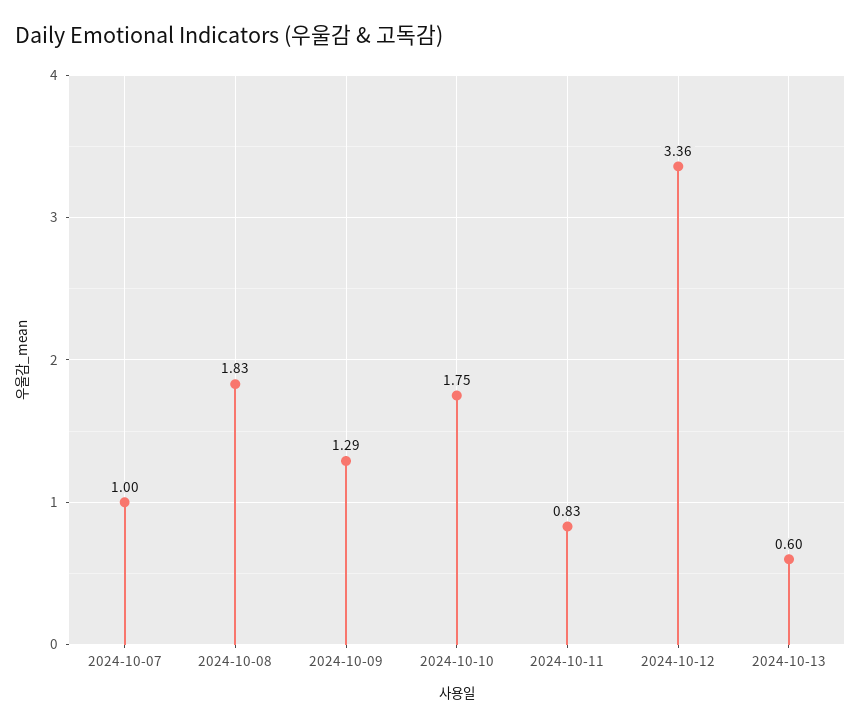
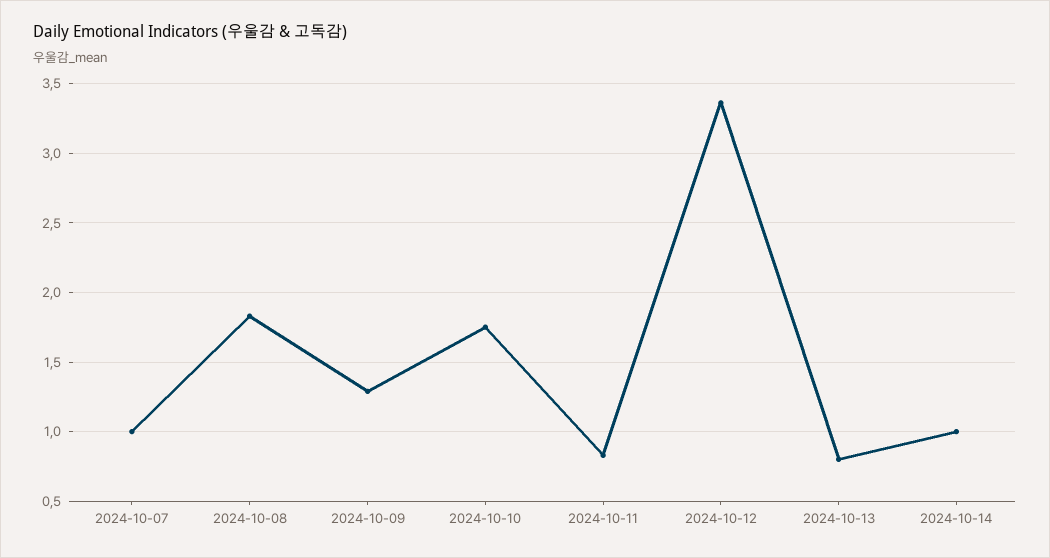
2024-10-13: 0.6 -> 0.8
2024-10-14: none -> 1

